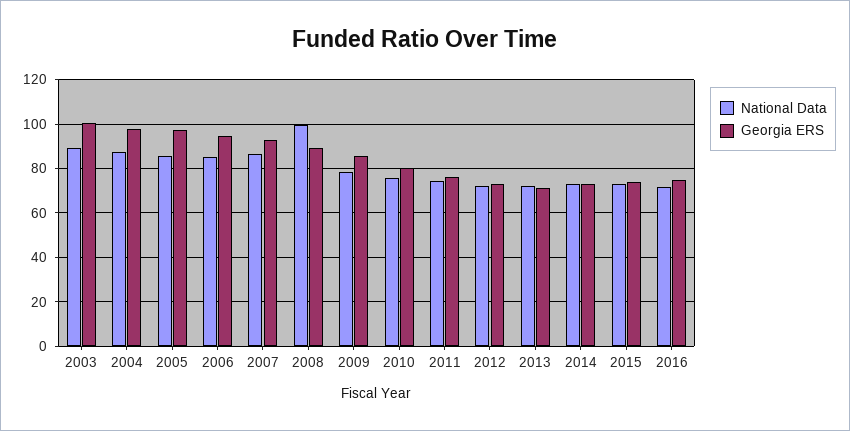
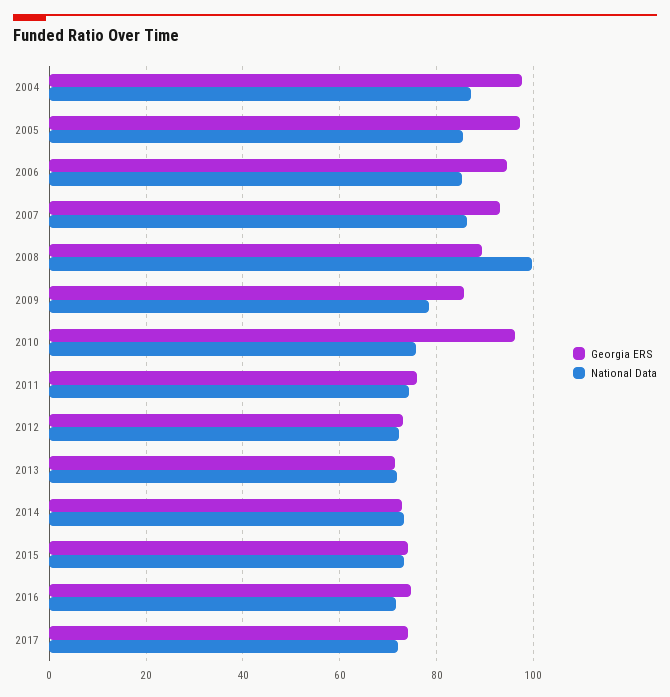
National Data, 2003: 90 -> none
Georgia ERS, 2003: 100 -> none
Georgia ERS, 2010: 80 -> 96
Georgia ERS, 2017: none -> 74
National Data, 2017: none -> 72

